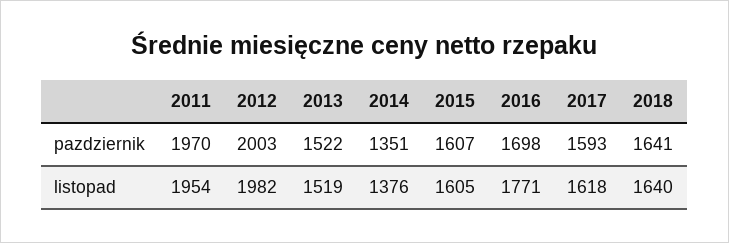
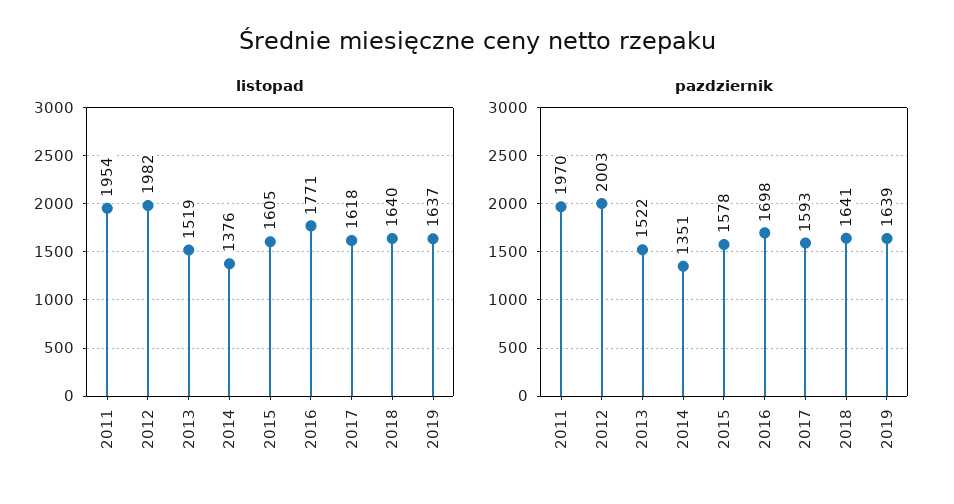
pazdziernik, 2015: 1607 -> 1578
listopad, 2019: none -> 1637
pazdziernik, 2019: none -> 1639

